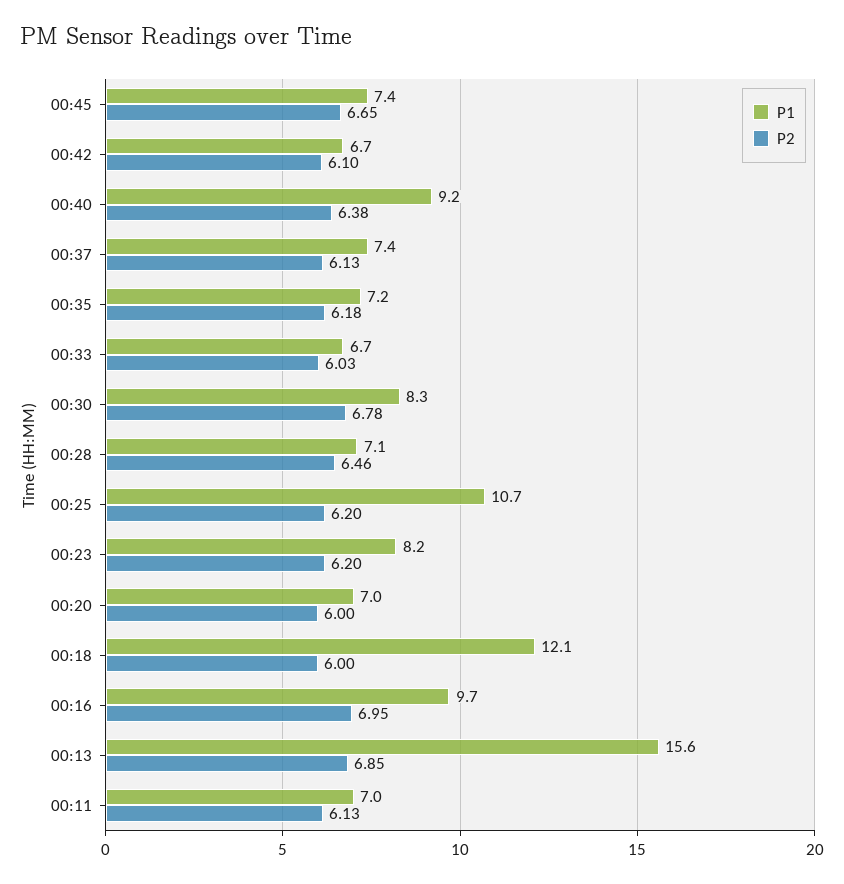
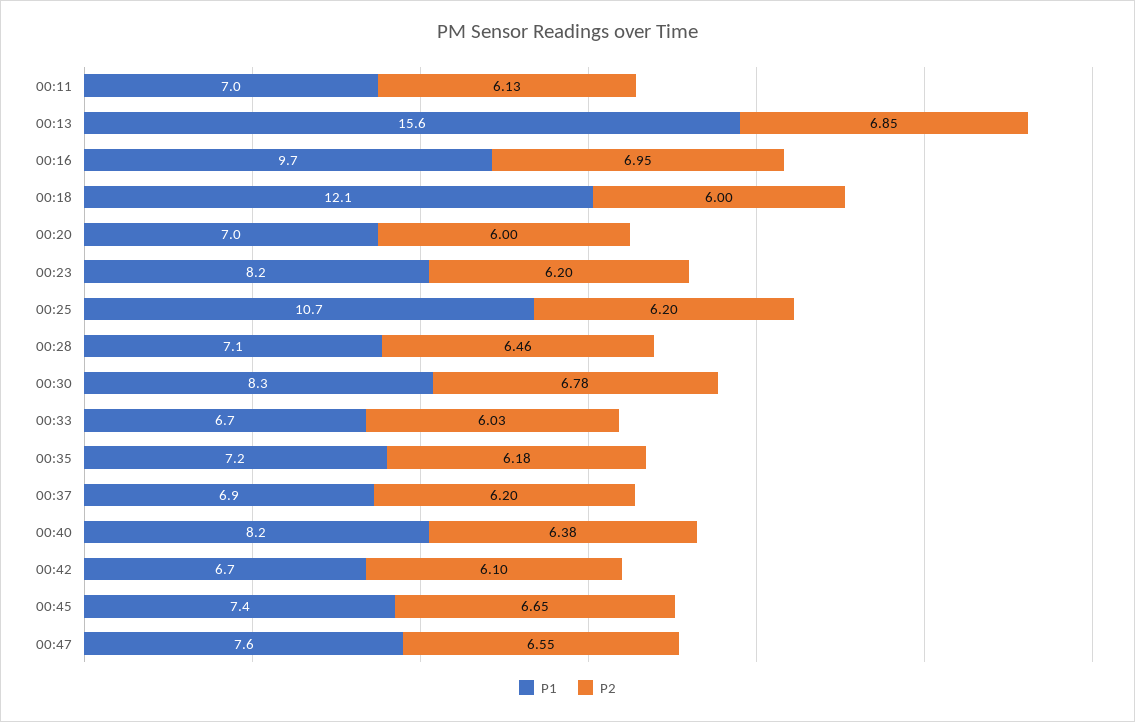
P1, 00:40: 9.2 -> 8.2
P1, 00:37: 7.4 -> 6.9
P2, 00:37: 6.13 -> 6.2
P1, 00:47: none -> 7.6
P2, 00:47: none -> 6.55

